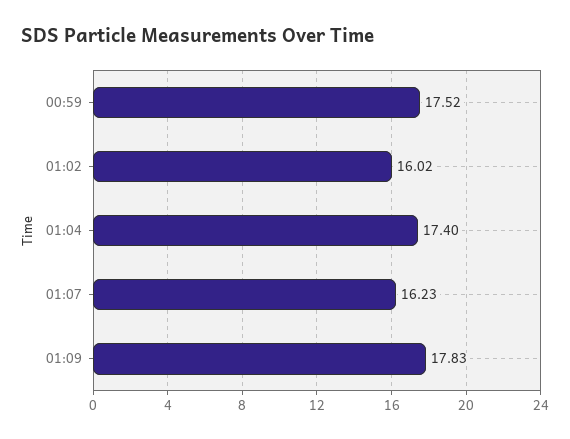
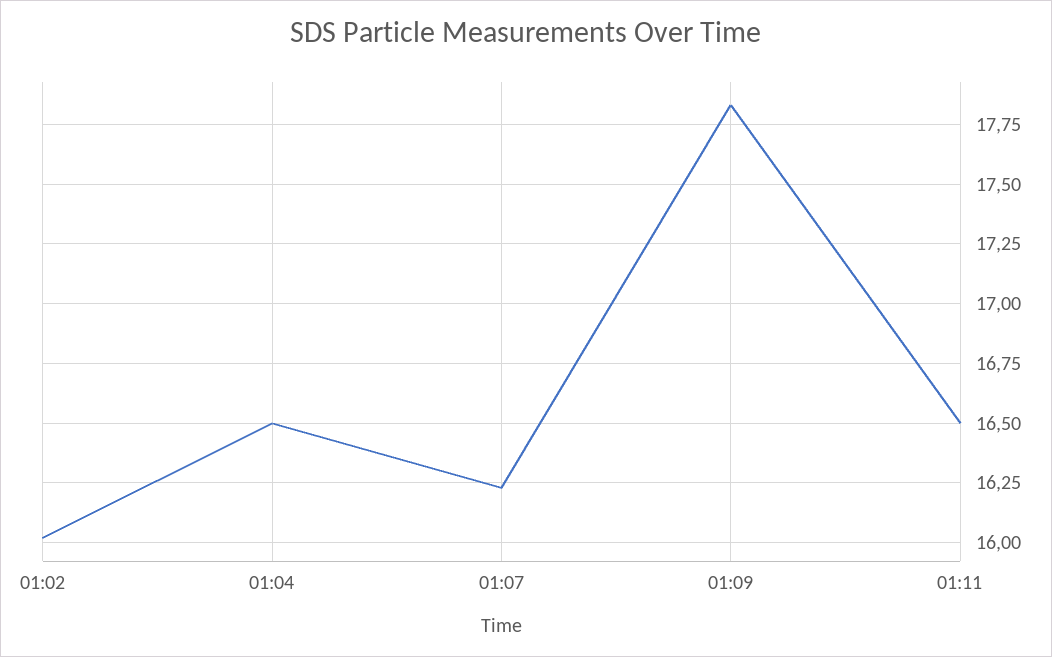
00:59: 17.52 -> none
01:04: 17.4 -> 16.5
01:11: none -> 16.5

